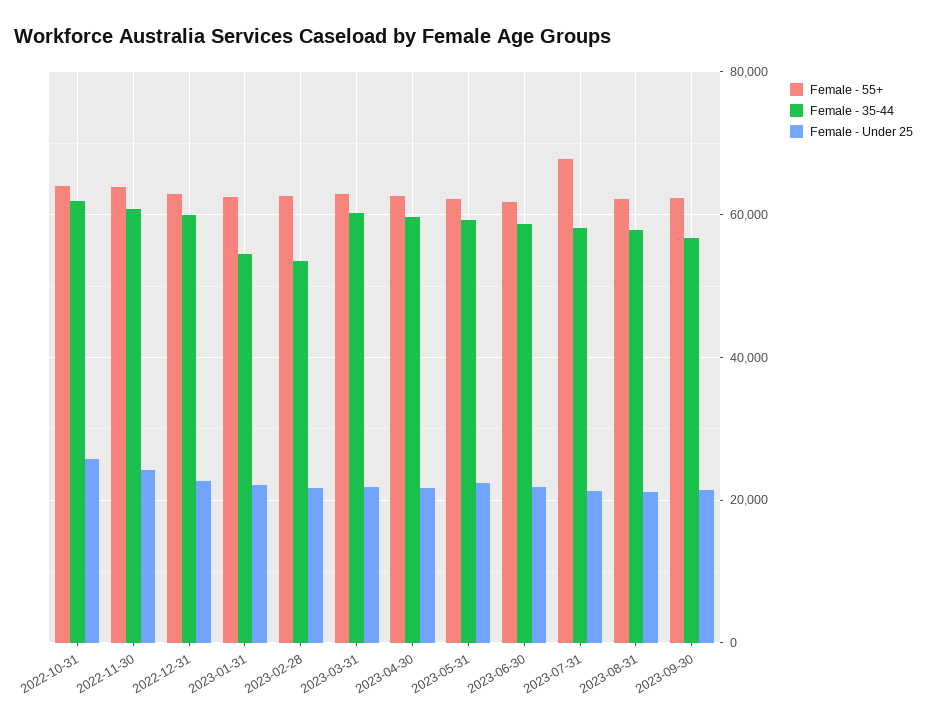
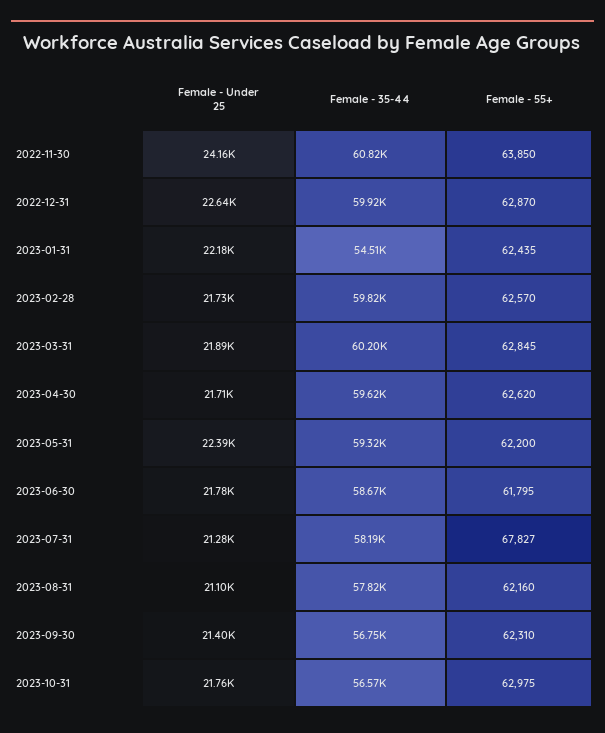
Female - 55+, 2022-10-31: 64000 -> none
Female - 35-44, 2022-10-31: 62000 -> none
Female - Under 25, 2022-10-31: 26000 -> none
Female - 35-44, 2023-02-28: 54000 -> 59820
Female - Under 25, 2023-10-31: none -> 21760
Female - 35-44, 2023-10-31: none -> 56570
Female - 55+, 2023-10-31: none -> 62975

